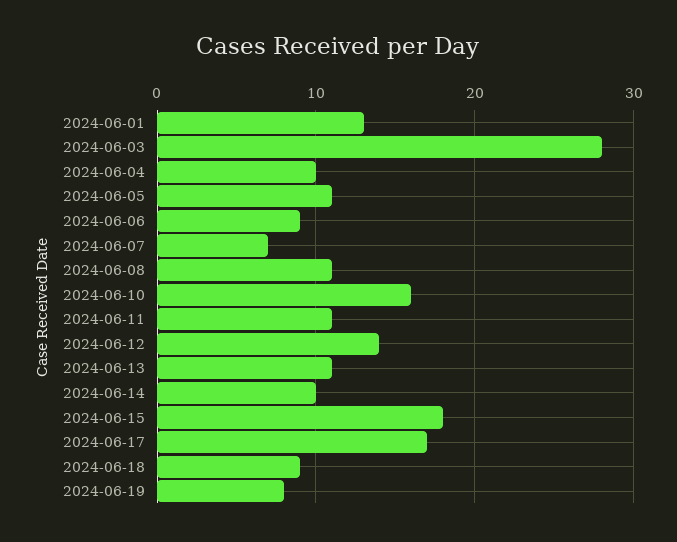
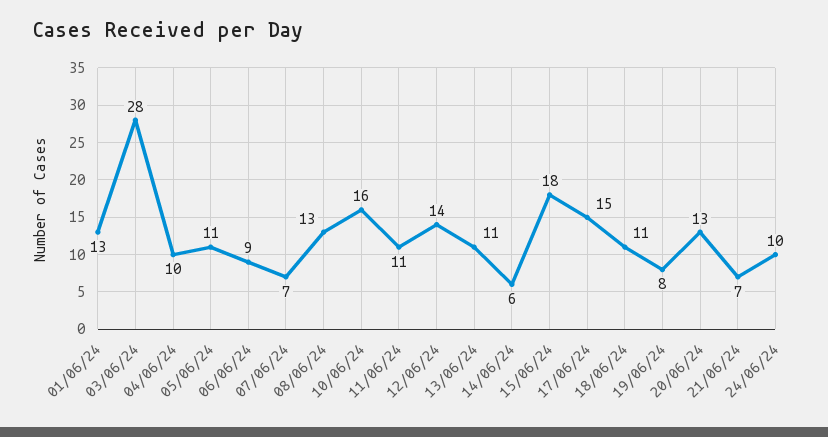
2024-06-08: 11 -> 13
2024-06-14: 10 -> 6
2024-06-17: 17 -> 15
2024-06-18: 9 -> 11
20/06/24: none -> 13
21/06/24: none -> 7
24/06/24: none -> 10

